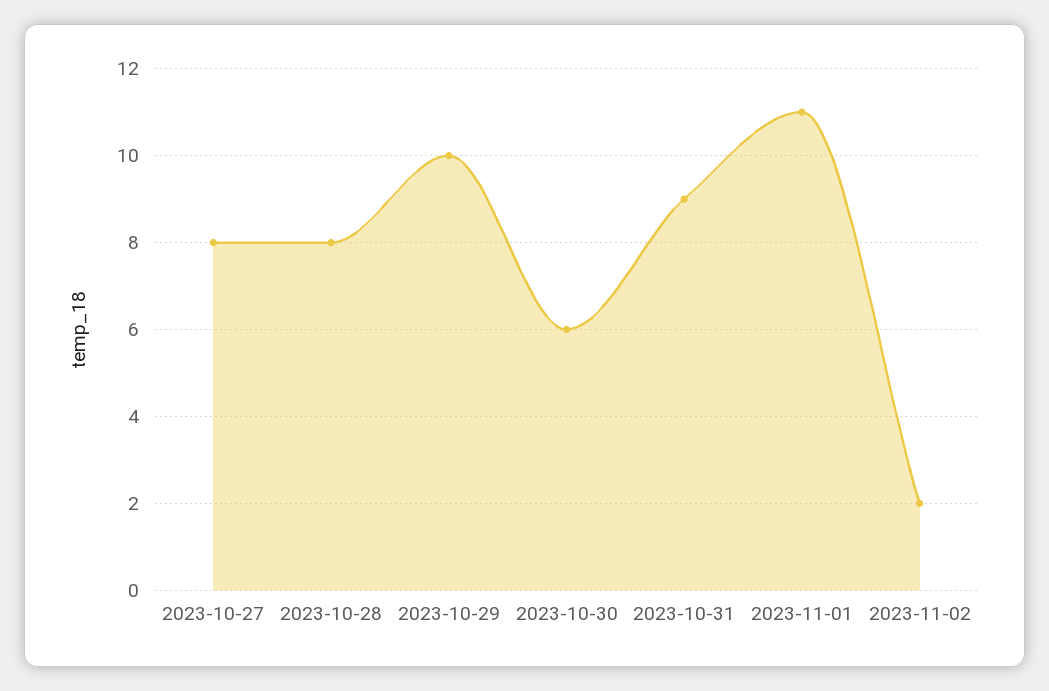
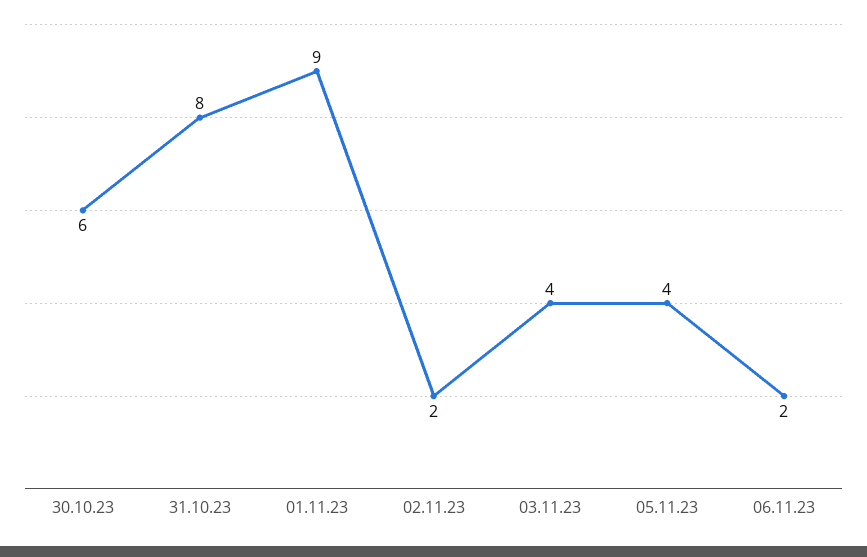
2023-10-27: 8 -> none
2023-10-28: 8 -> none
2023-10-29: 10 -> none
2023-10-31: 9 -> 8
2023-11-01: 11 -> 9
03.11.23: none -> 4
05.11.23: none -> 4
06.11.23: none -> 2

